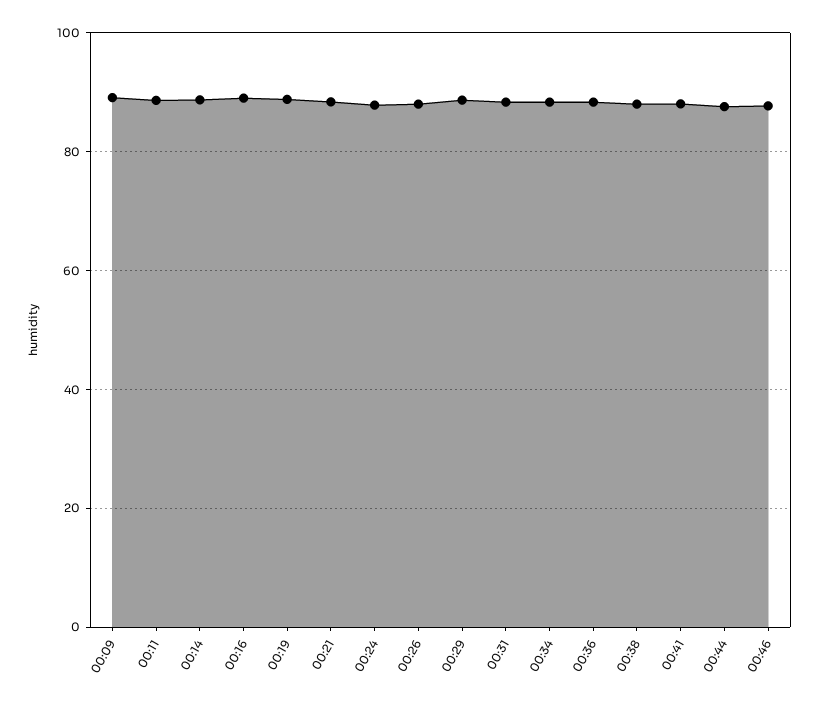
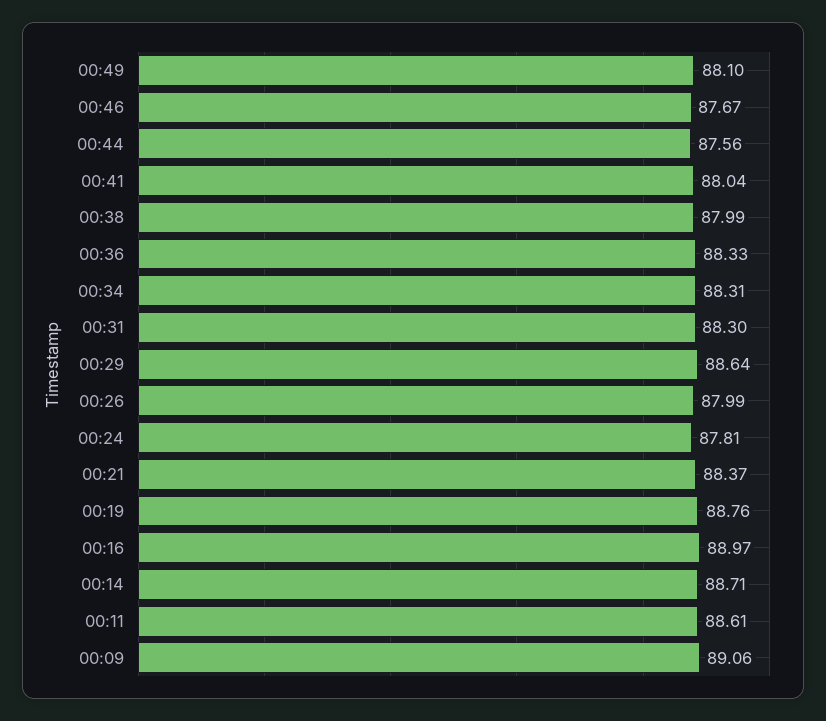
00:49: none -> 88.1

